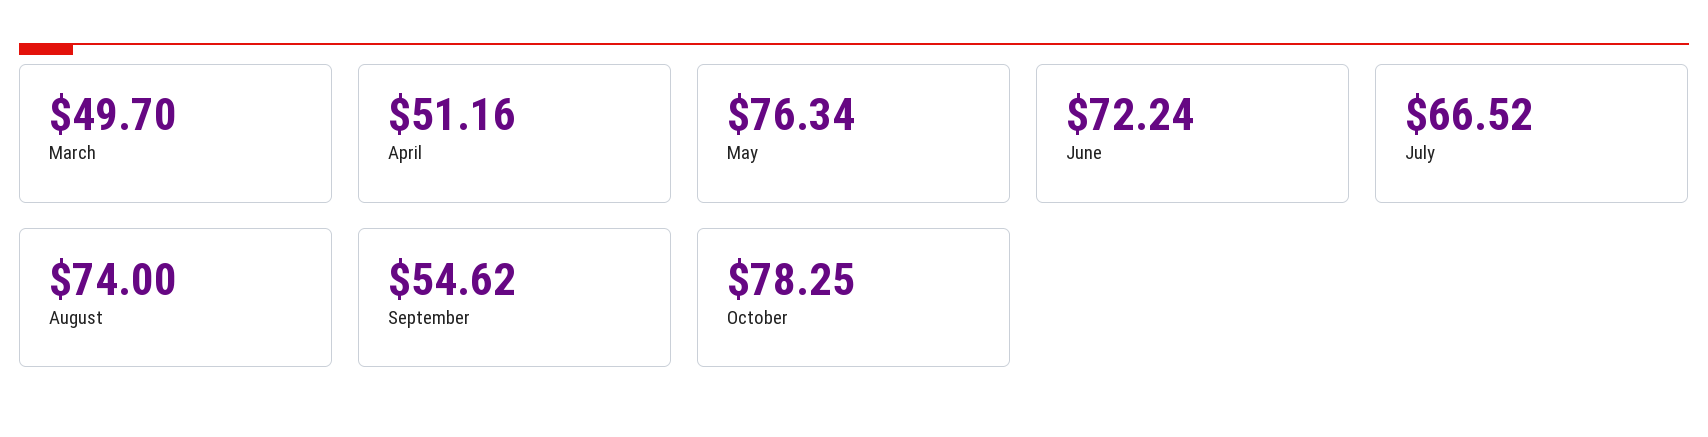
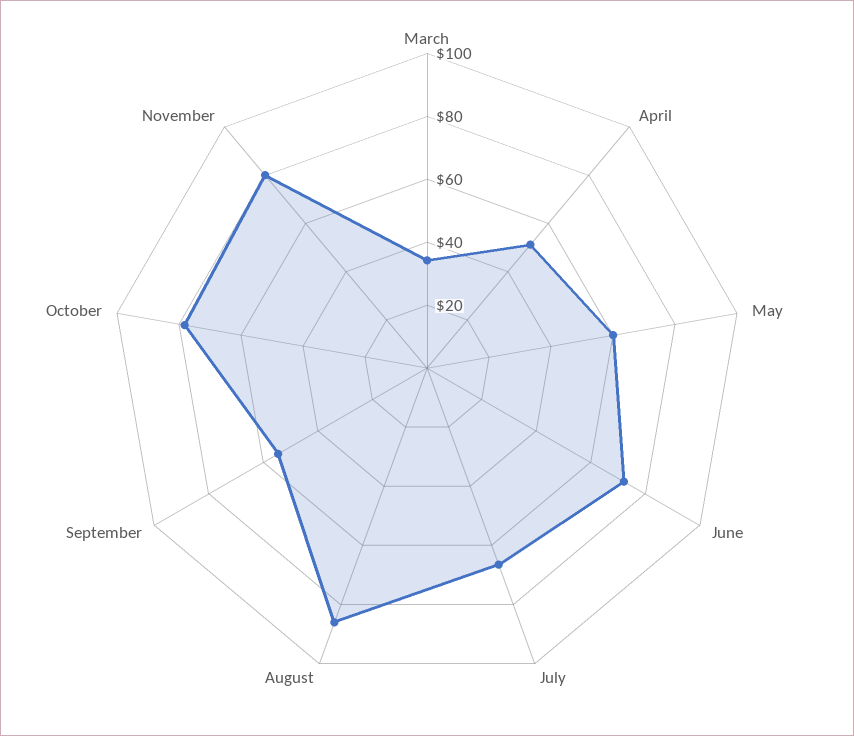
March: 49.7 -> 35
May: 76.34 -> 60
August: 74 -> 85
November: none -> 80

